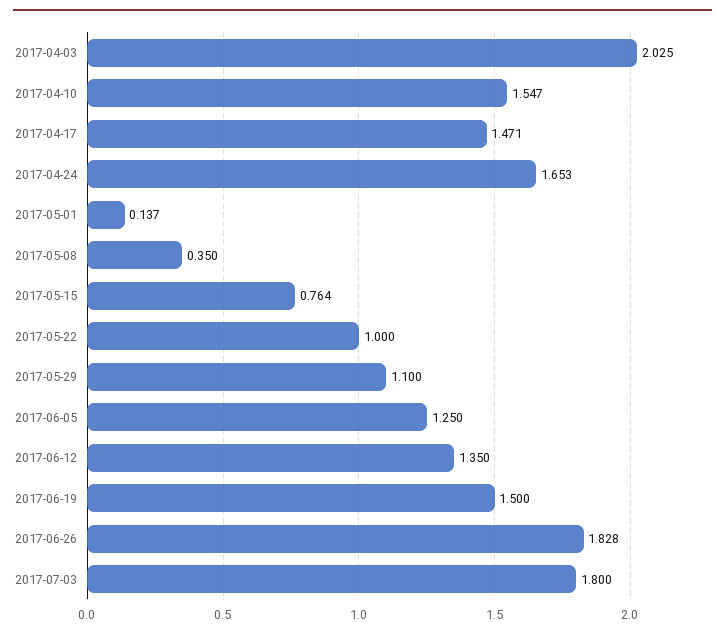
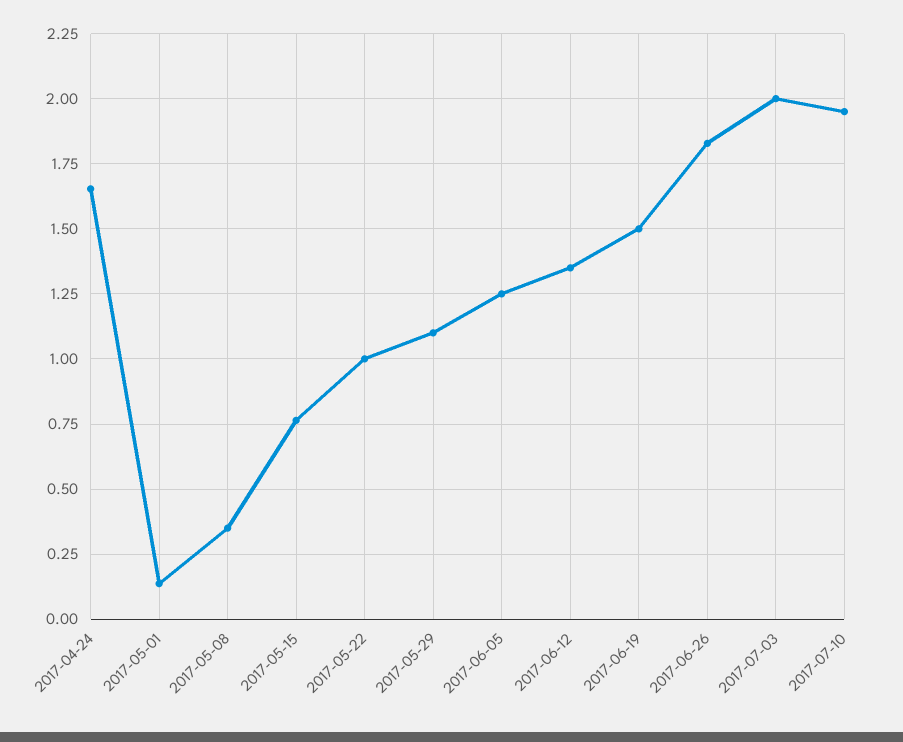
2017-04-03: 2.025 -> none
2017-04-10: 1.547 -> none
2017-04-17: 1.471 -> none
2017-07-03: 1.8 -> 2
2017-07-10: none -> 1.95

